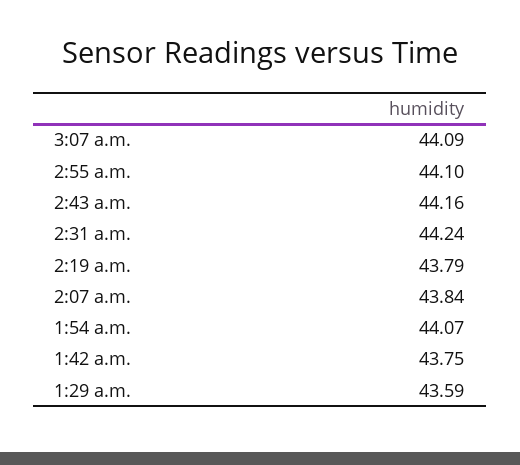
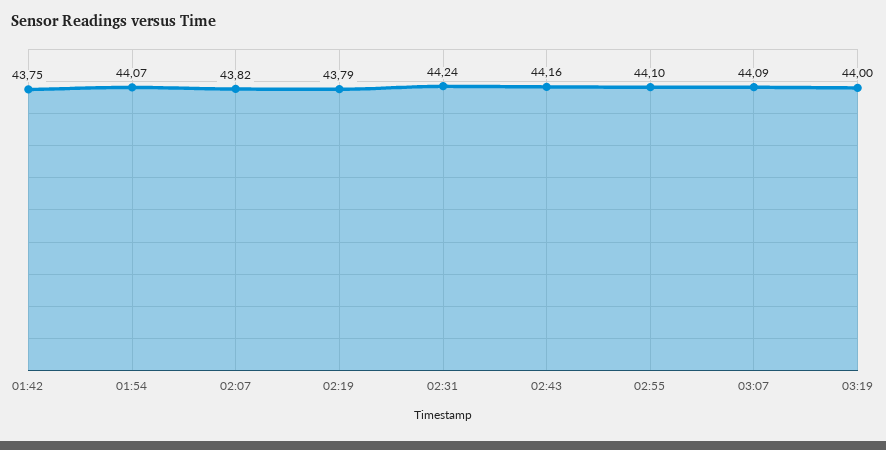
2:07 a.m.: 43.84 -> 43.82
1:29 a.m.: 43.59 -> none
03:19: none -> 44

